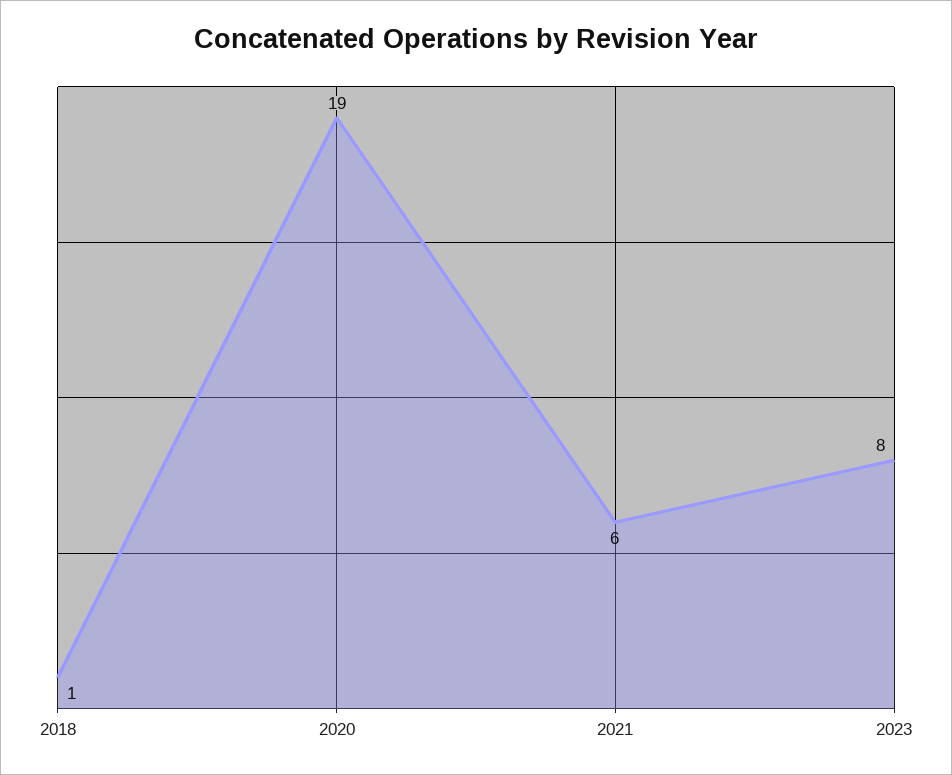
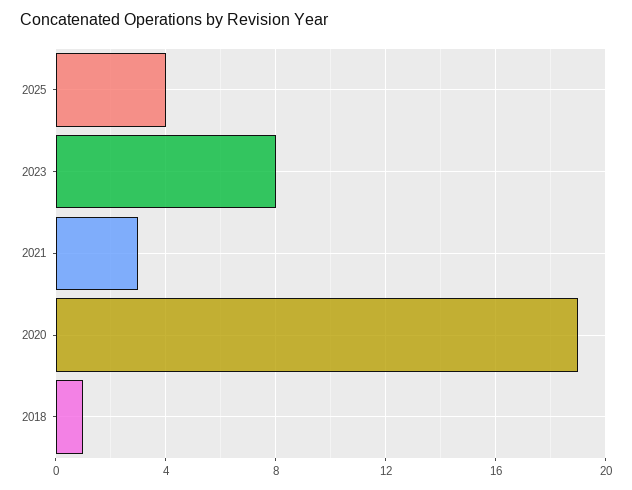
2021: 6 -> 3
2025: none -> 4

